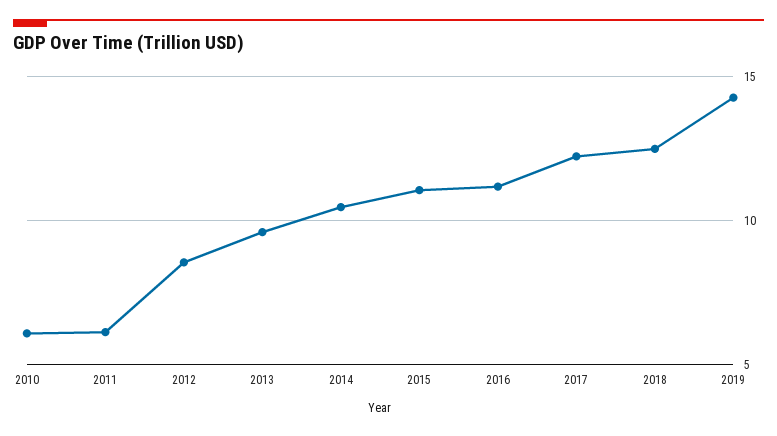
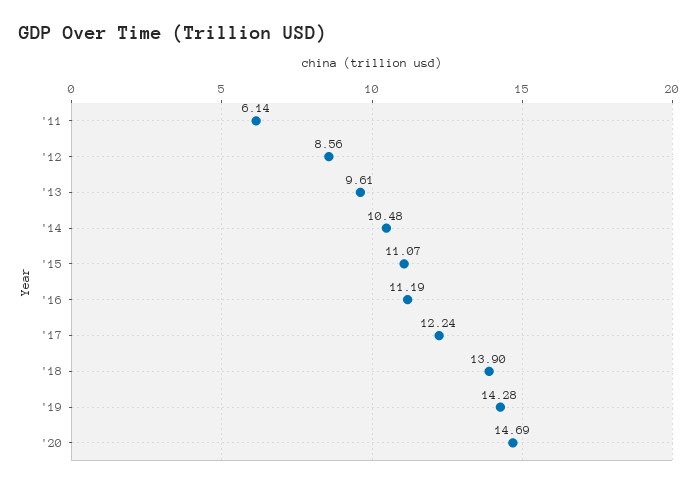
2010: 6 -> none
2018: 12.5 -> 13.9
'20: none -> 14.69

